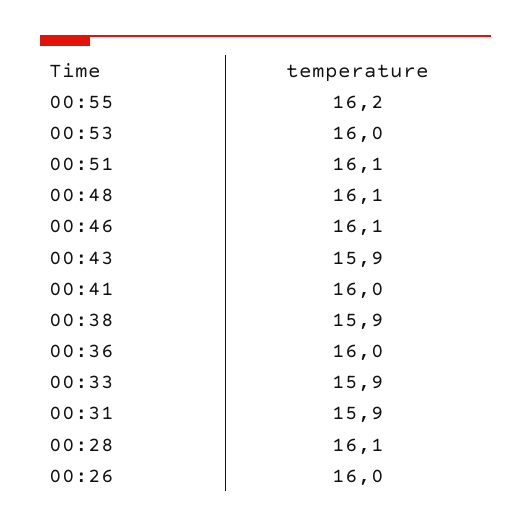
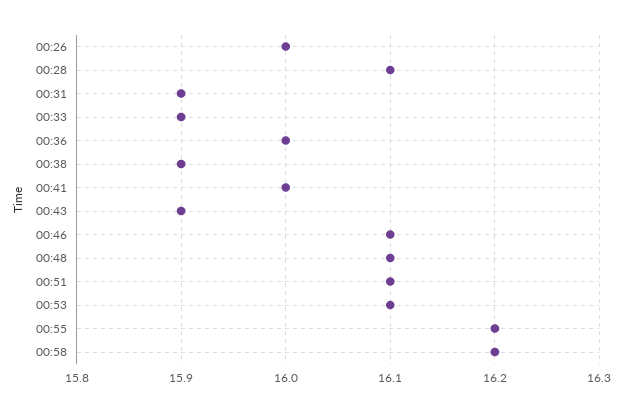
00:53: 16 -> 16.1
00:58: none -> 16.2

